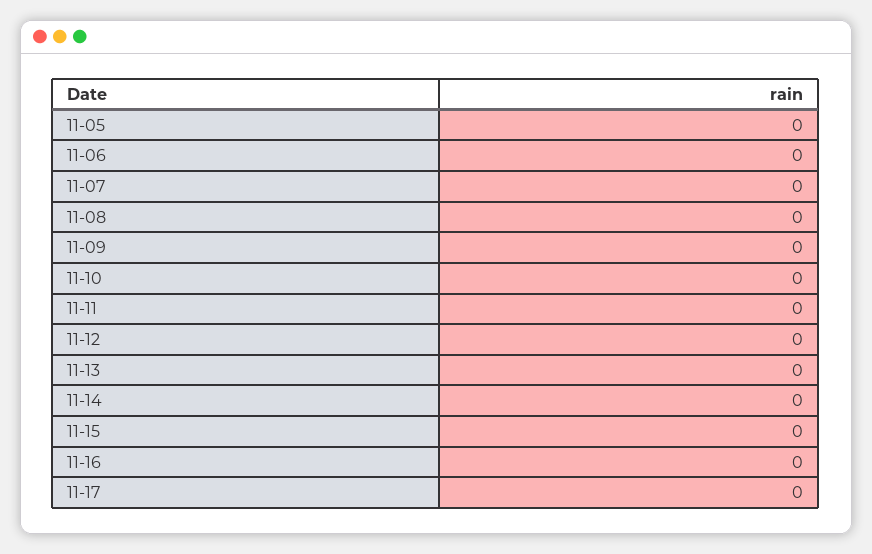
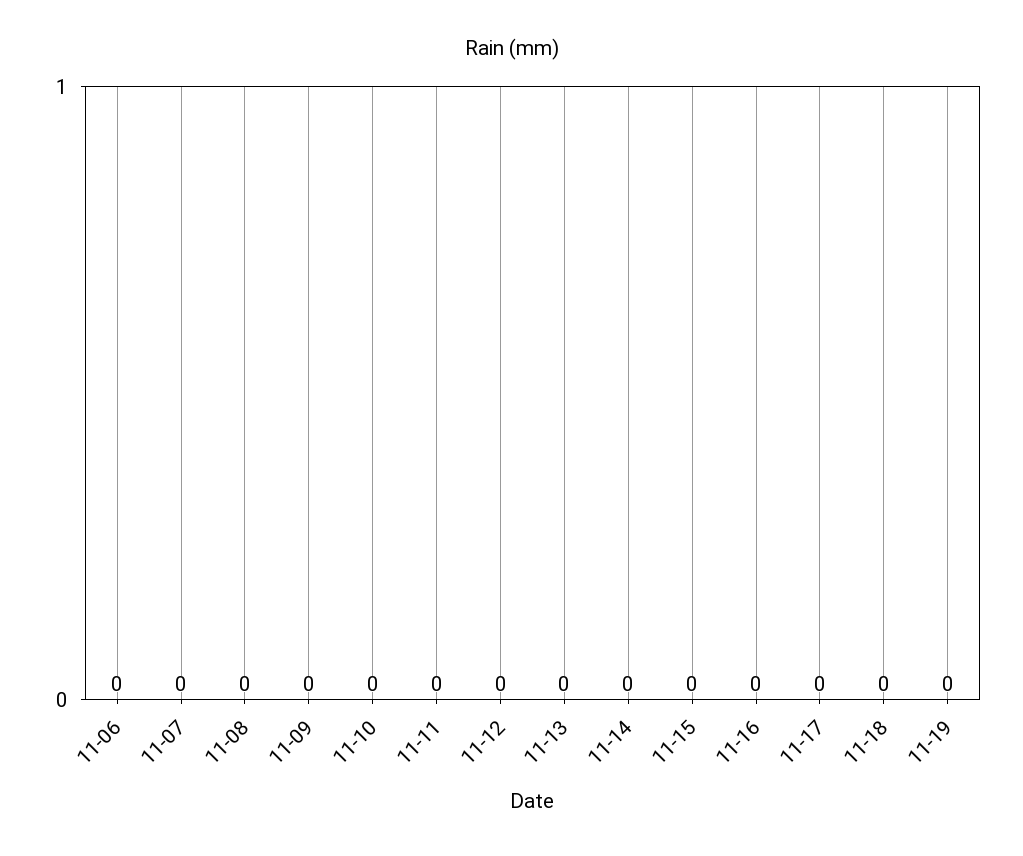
11-05: 0 -> none
11-18: none -> 0
11-19: none -> 0

